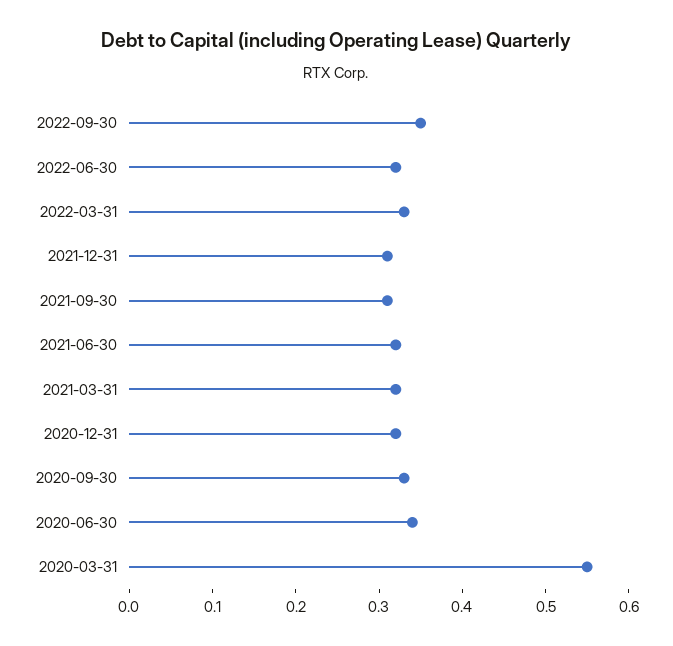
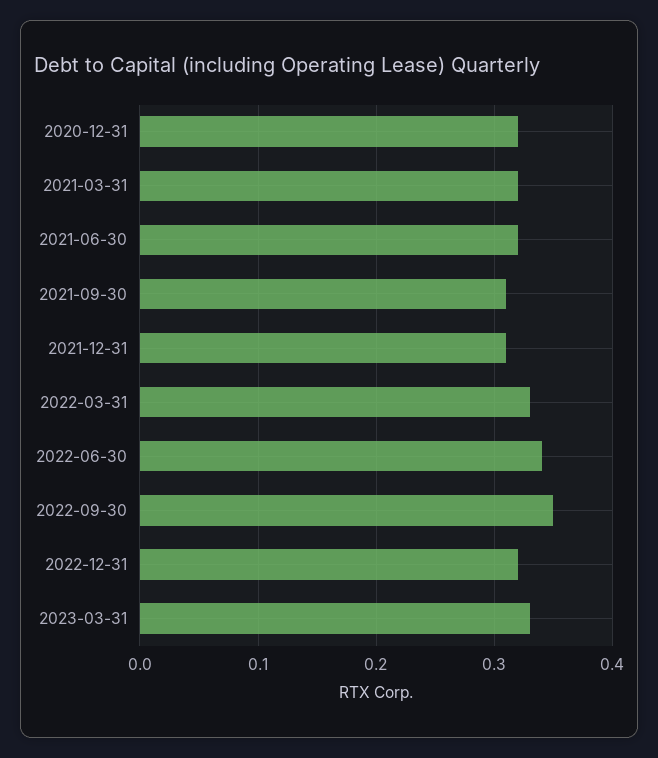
2022-06-30: 0.32 -> 0.34
2020-09-30: 0.33 -> none
2020-06-30: 0.34 -> none
2020-03-31: 0.55 -> none
2022-12-31: none -> 0.32
2023-03-31: none -> 0.33

